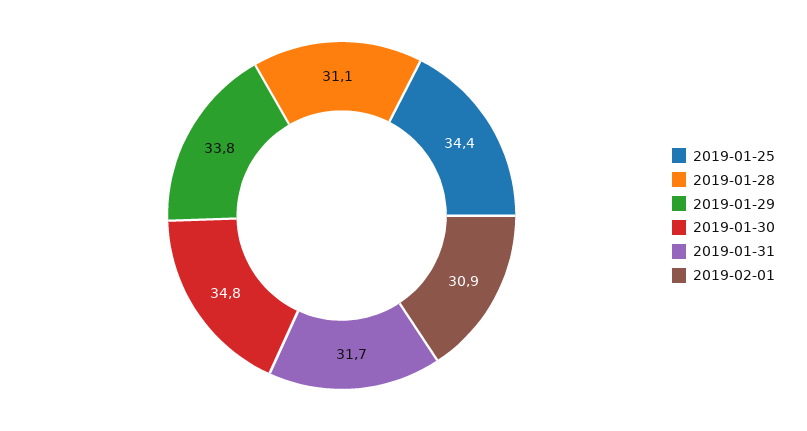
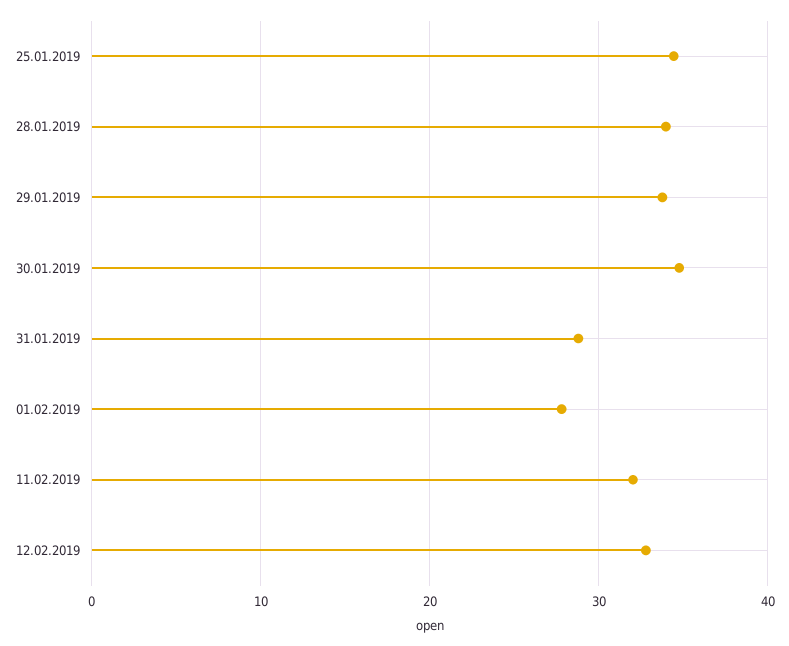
2019-01-28: 31.1 -> 34
2019-01-31: 31.7 -> 29
2019-02-01: 30.9 -> 28
11.02.2019: none -> 32
12.02.2019: none -> 33

